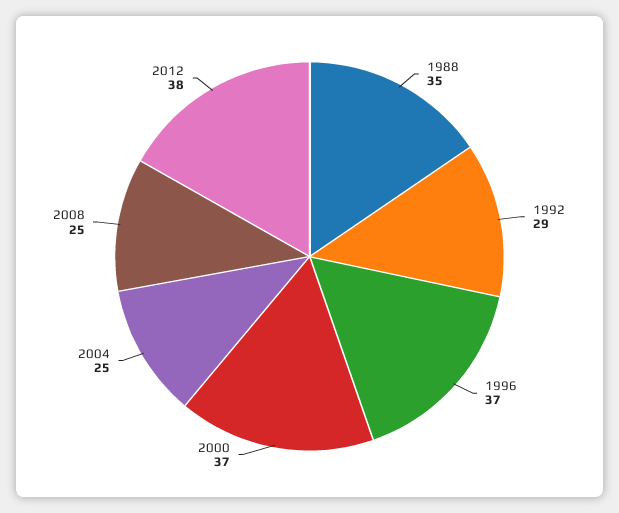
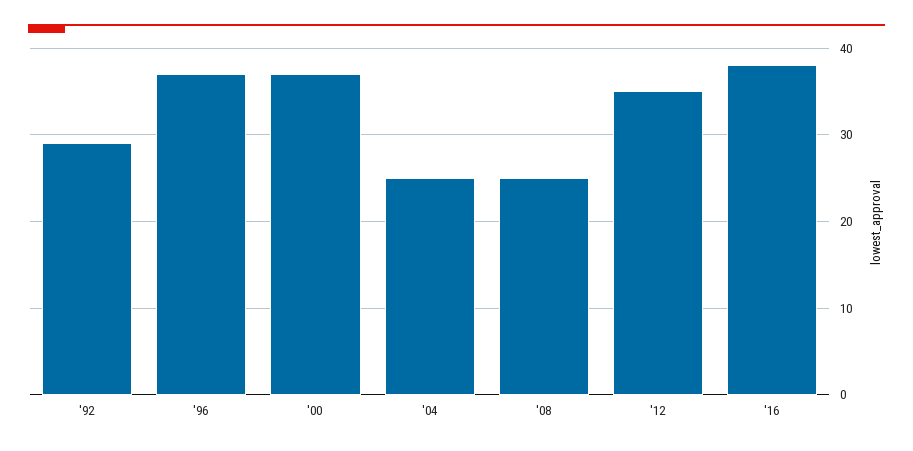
1988: 35 -> none
2012: 38 -> 35
'16: none -> 38

